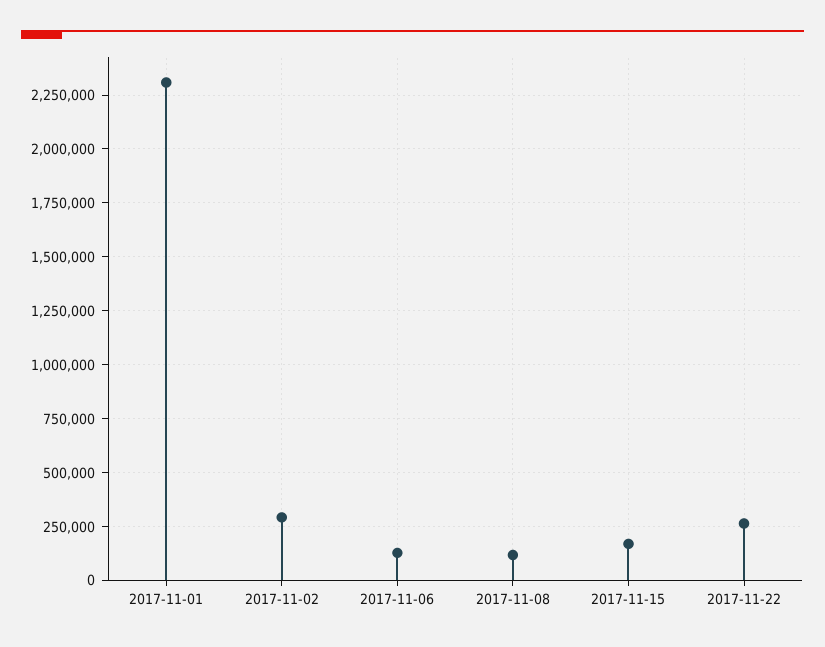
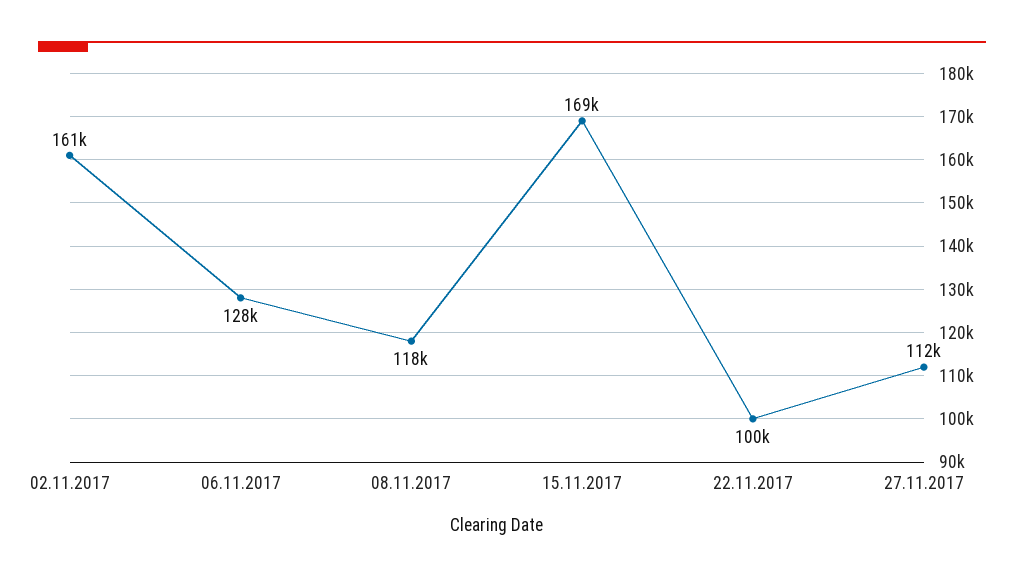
2017-11-01: 2300000 -> none
2017-11-02: 300000 -> 161000
2017-11-22: 250000 -> 100000
27.11.2017: none -> 112000

